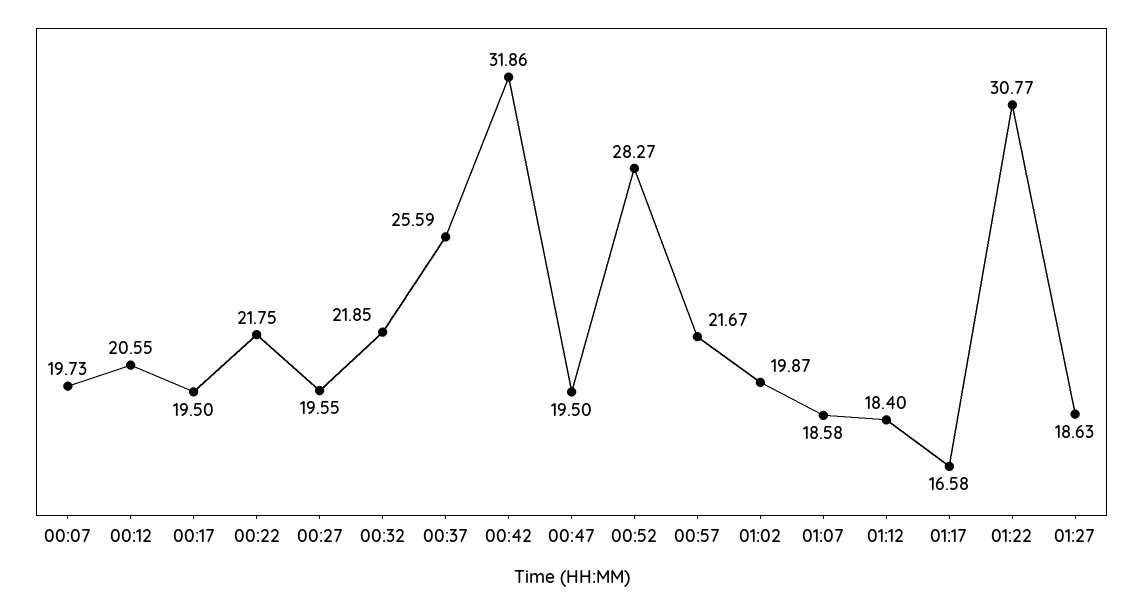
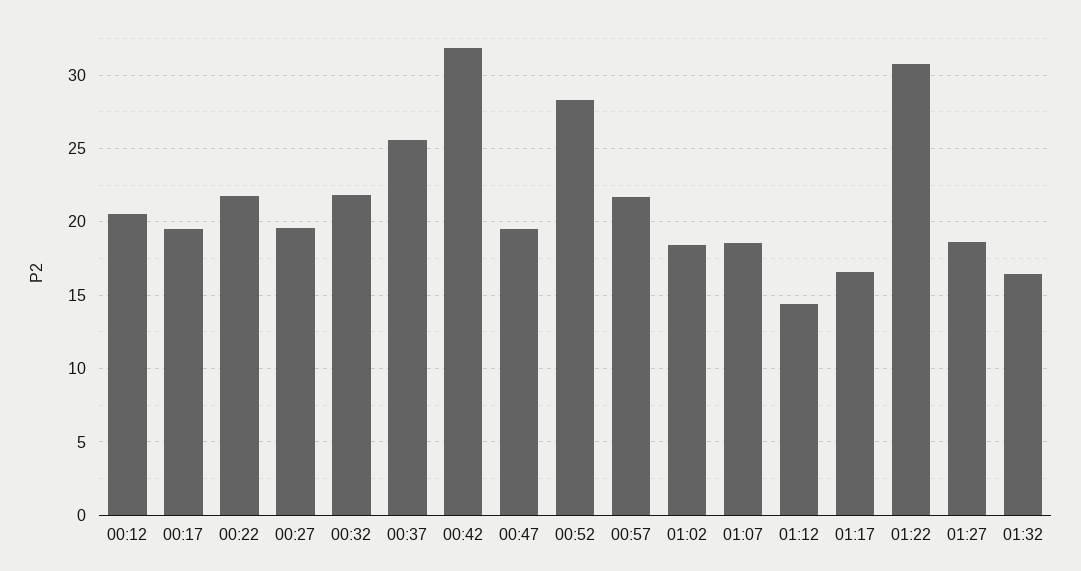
00:07: 19.73 -> none
01:02: 19.87 -> 18.5
01:12: 18.4 -> 14.5
01:32: none -> 16.5

